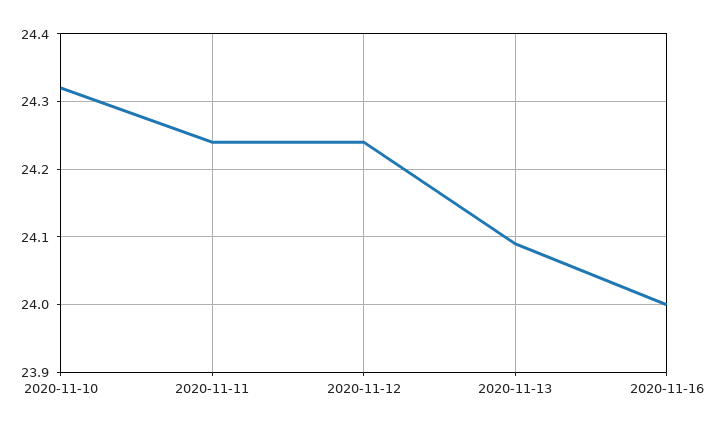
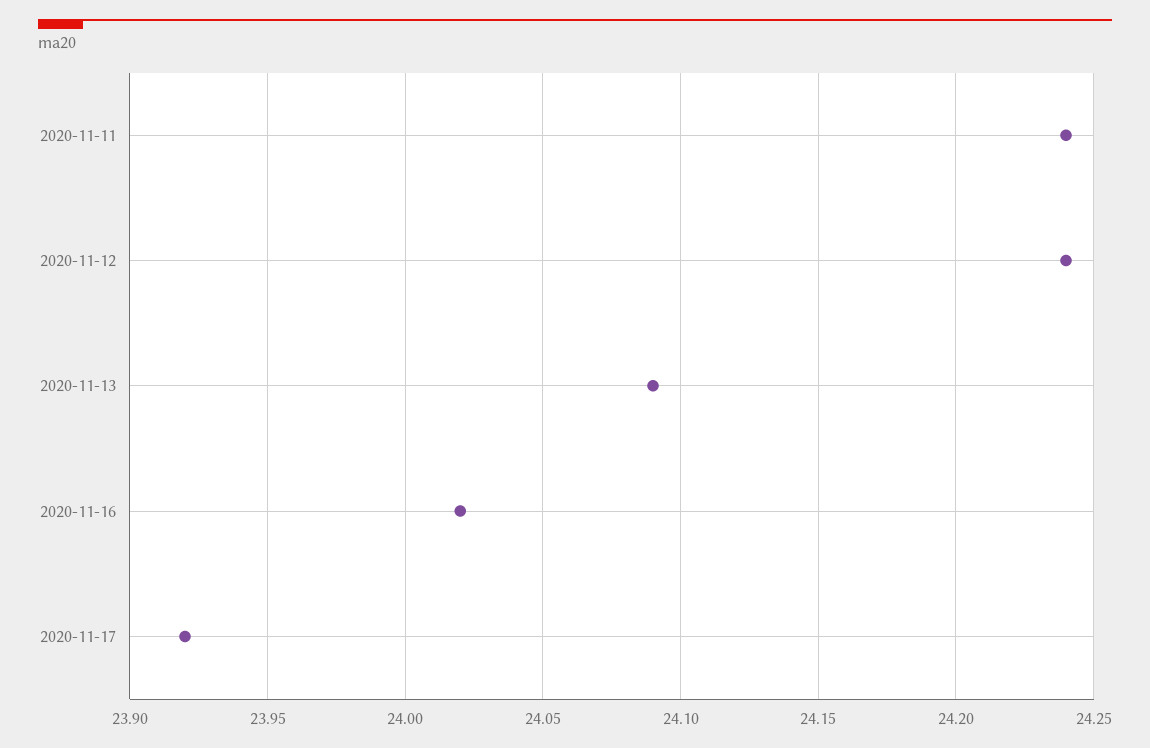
2020-11-10: 24.32 -> none
2020-11-16: 24 -> 24.02
2020-11-17: none -> 23.92

